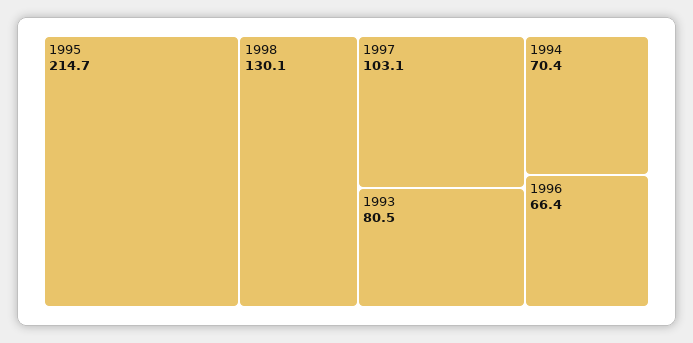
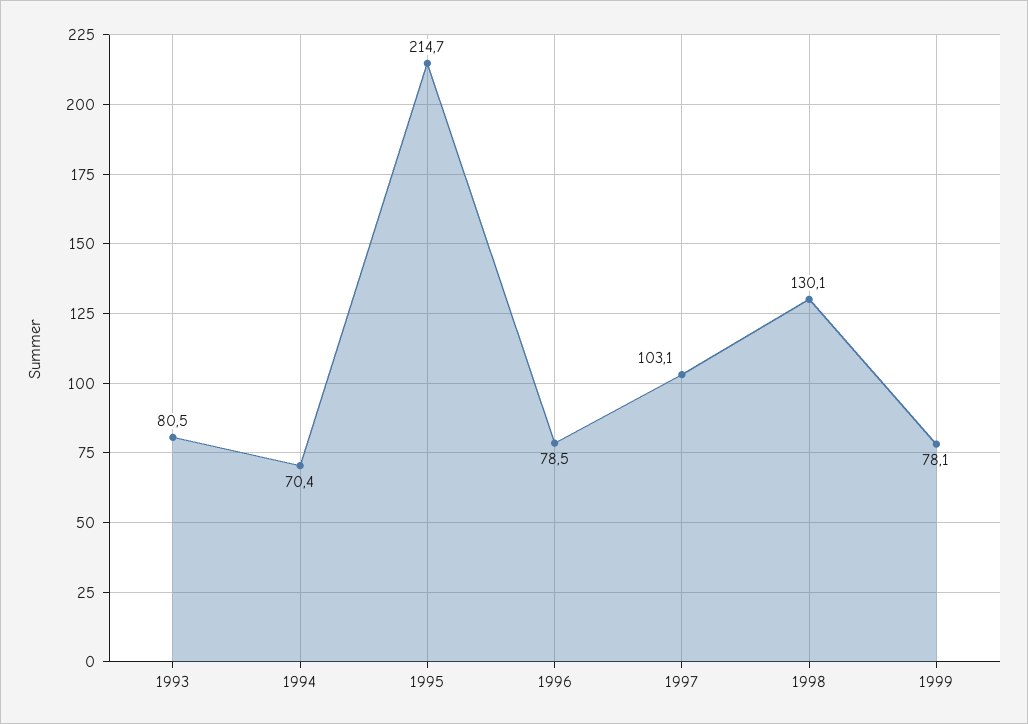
1996: 66.4 -> 78.5
1999: none -> 78.1

